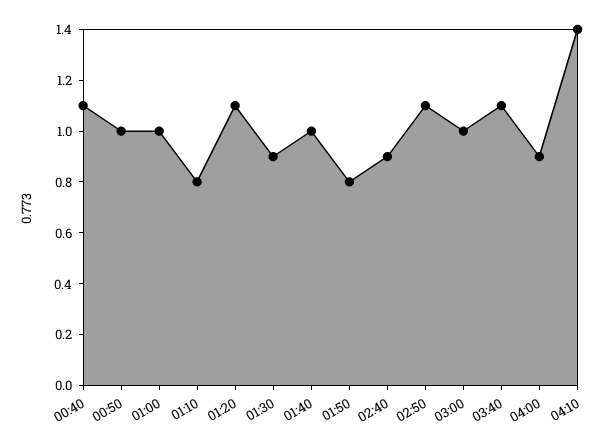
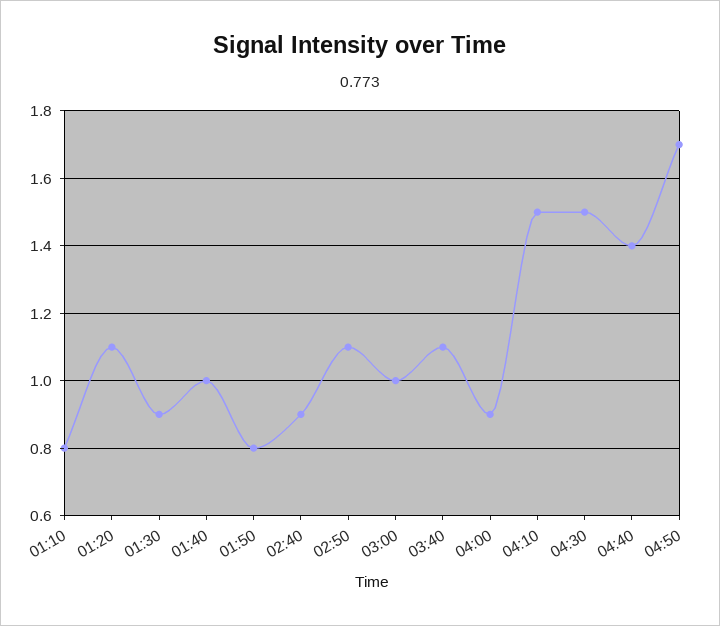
00:40: 1.1 -> none
00:50: 1 -> none
01:00: 1 -> none
04:10: 1.4 -> 1.5
04:30: none -> 1.5
04:40: none -> 1.4
04:50: none -> 1.7

